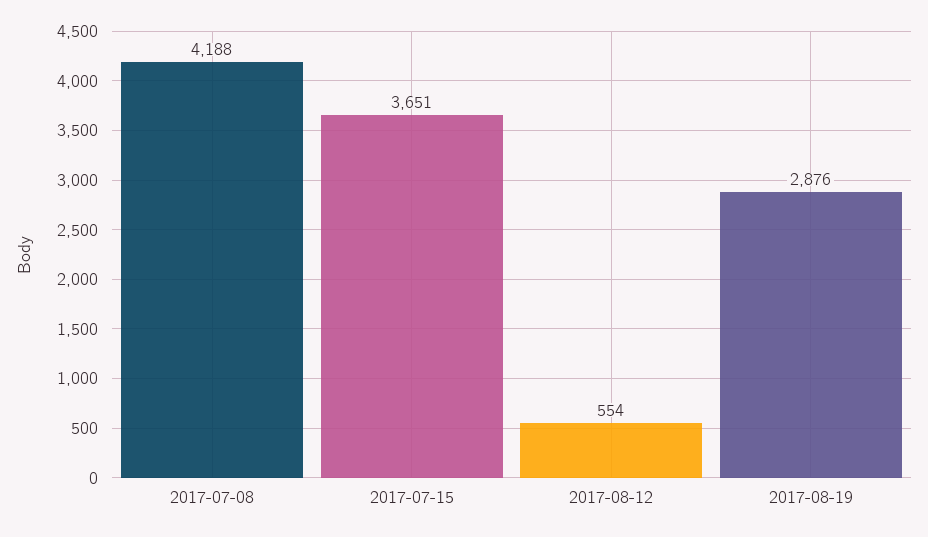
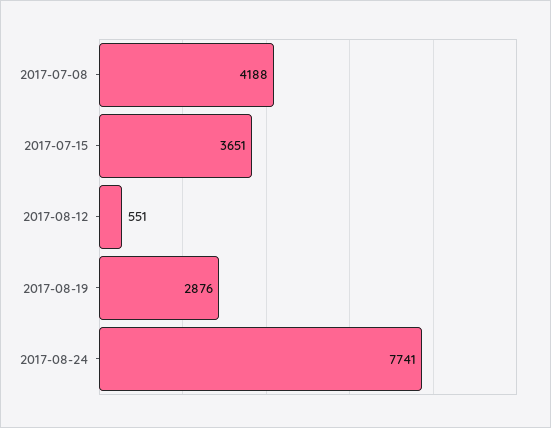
2017-08-12: 554 -> 551
2017-08-24: none -> 7741

